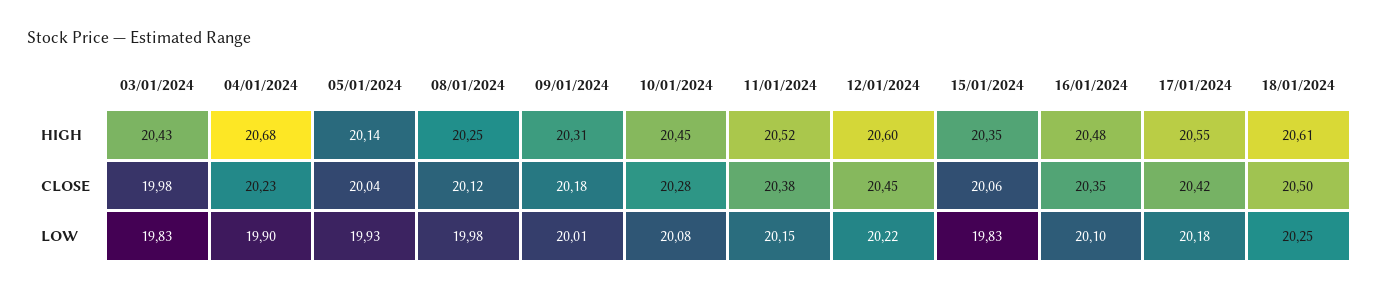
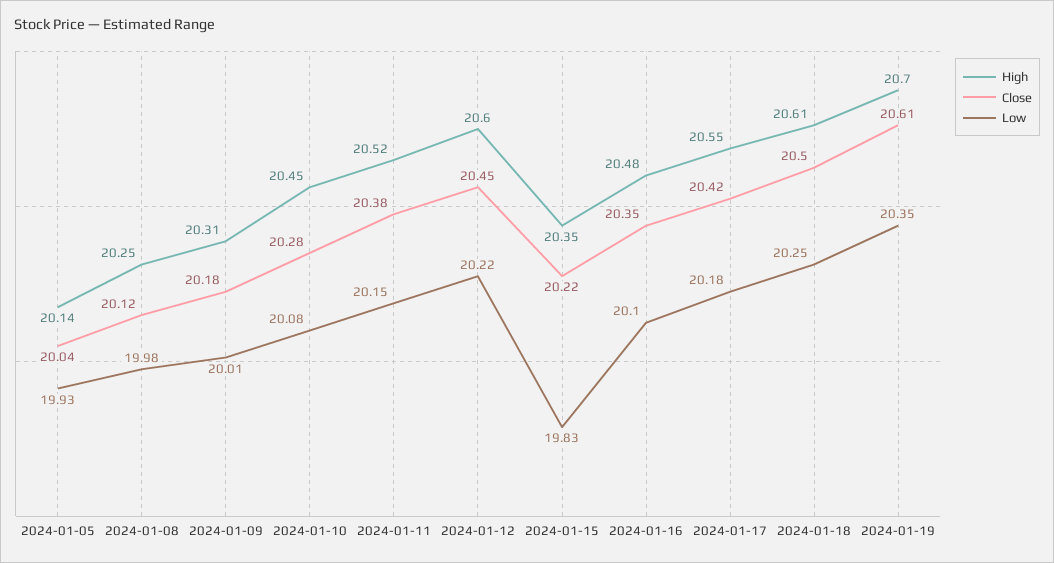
HIGH, 03/01/2024: 20.43 -> none
HIGH, 04/01/2024: 20.68 -> none
CLOSE, 03/01/2024: 19.98 -> none
CLOSE, 04/01/2024: 20.23 -> none
CLOSE, 15/01/2024: 20.06 -> 20.22
LOW, 03/01/2024: 19.83 -> none
LOW, 04/01/2024: 19.9 -> none
HIGH, 2024-01-19: none -> 20.7
CLOSE, 2024-01-19: none -> 20.61
LOW, 2024-01-19: none -> 20.35

